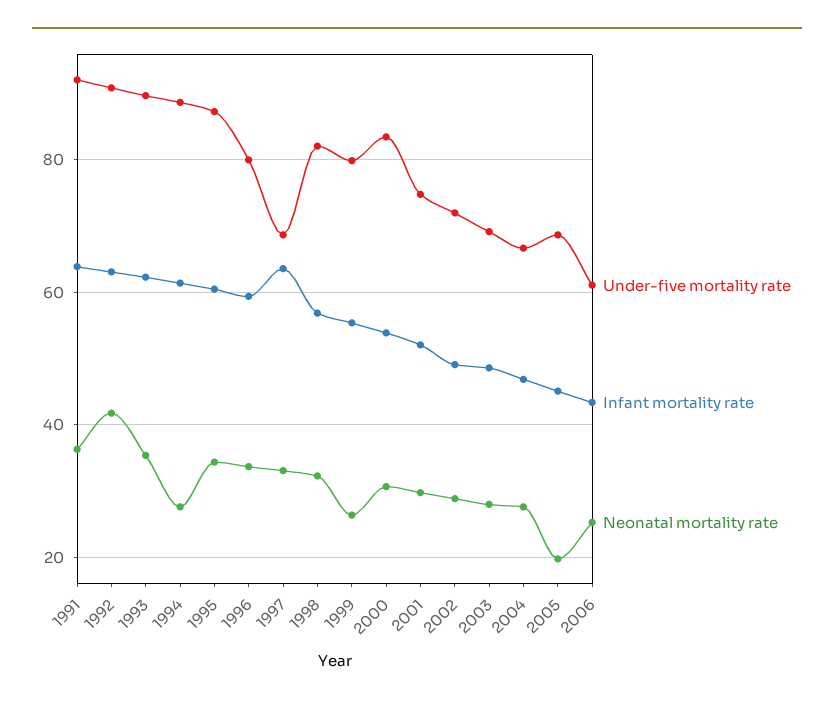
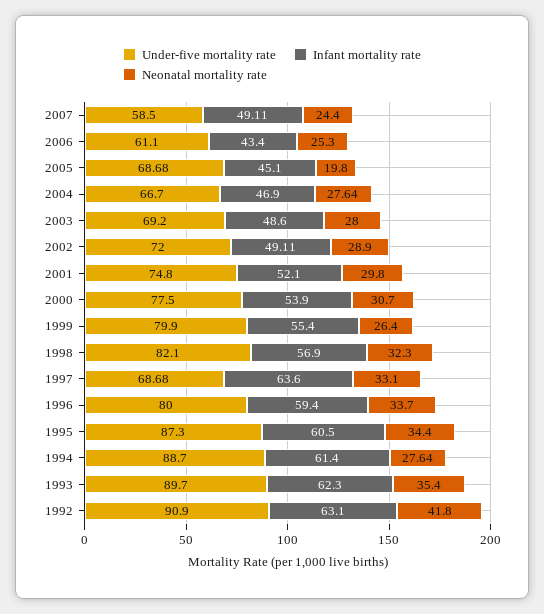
Under-five mortality rate, 1991: 92 -> none
Infant mortality rate, 1991: 64 -> none
Neonatal mortality rate, 1991: 36 -> none
Under-five mortality rate, 2000: 84 -> 77.5
Under-five mortality rate, 2007: none -> 58.5
Infant mortality rate, 2007: none -> 49.11
Neonatal mortality rate, 2007: none -> 24.4

